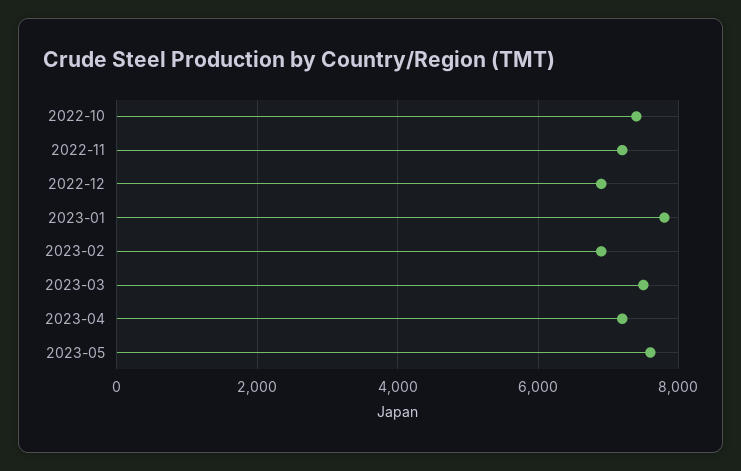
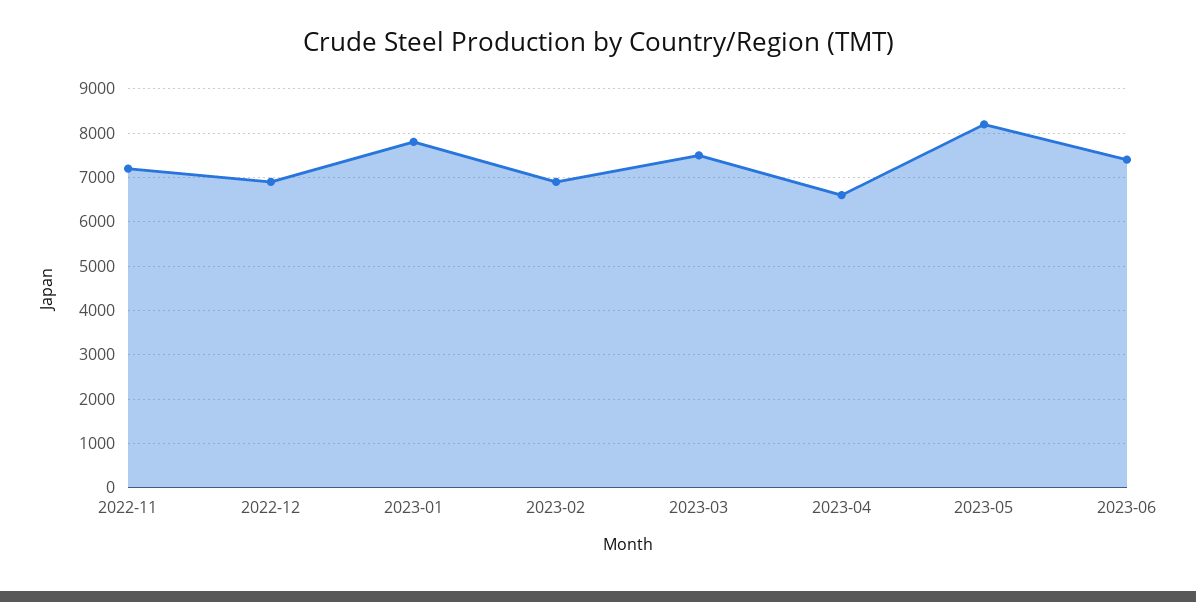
2022-10: 7400 -> none
2023-04: 7200 -> 6600
2023-05: 7600 -> 8200
2023-06: none -> 7400

